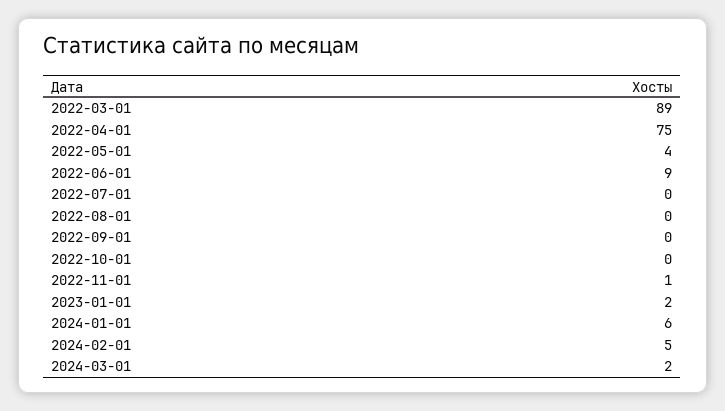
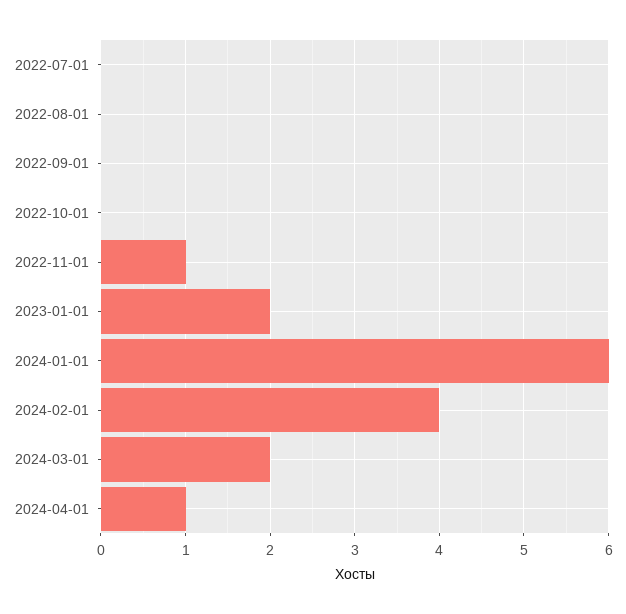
2022-03-01: 89 -> none
2022-04-01: 75 -> none
2022-05-01: 4 -> none
2022-06-01: 9 -> none
2024-02-01: 5 -> 4
2024-04-01: none -> 1

